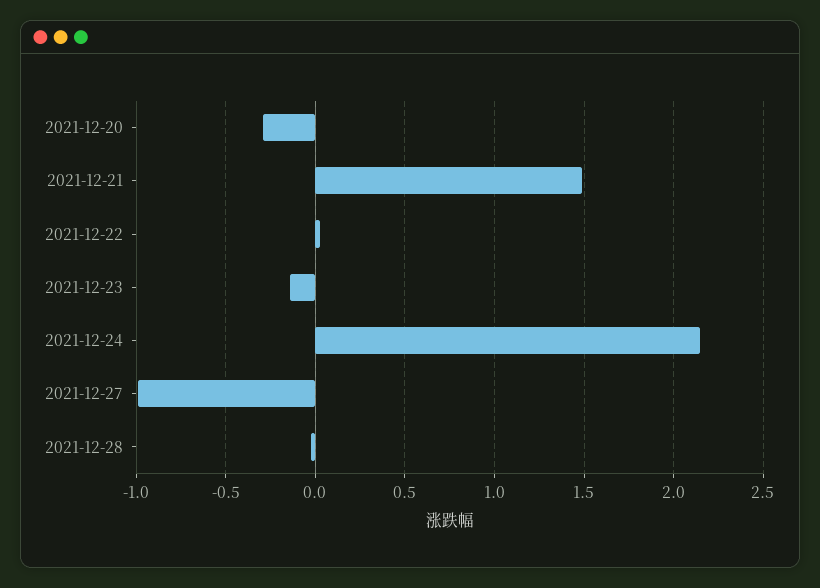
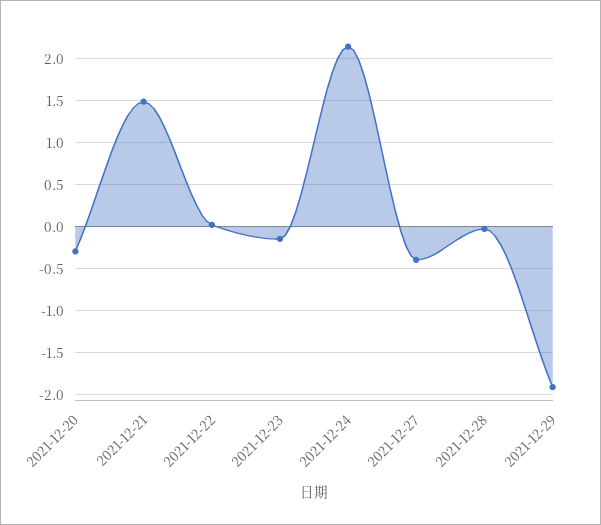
2021-12-27: -1 -> -0.4
2021-12-29: none -> -1.9

